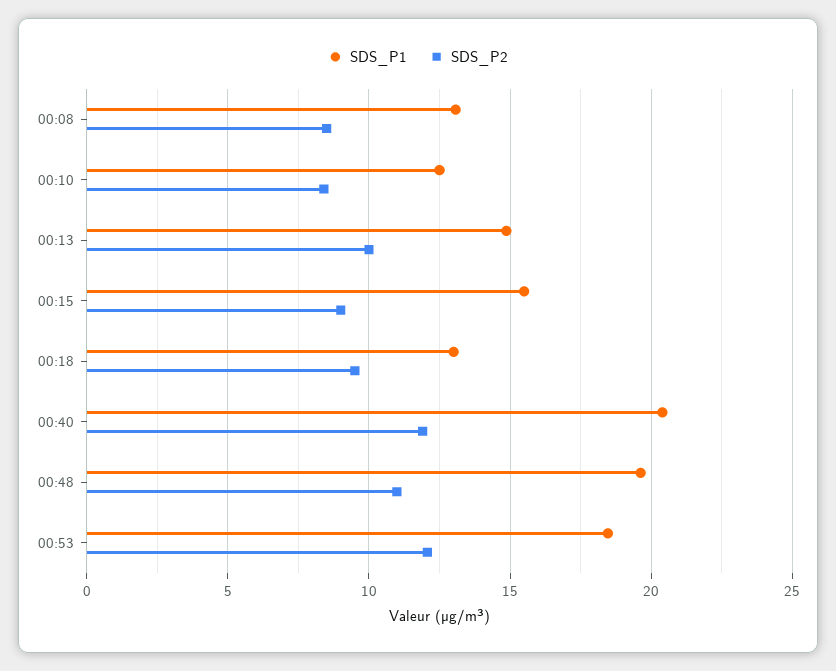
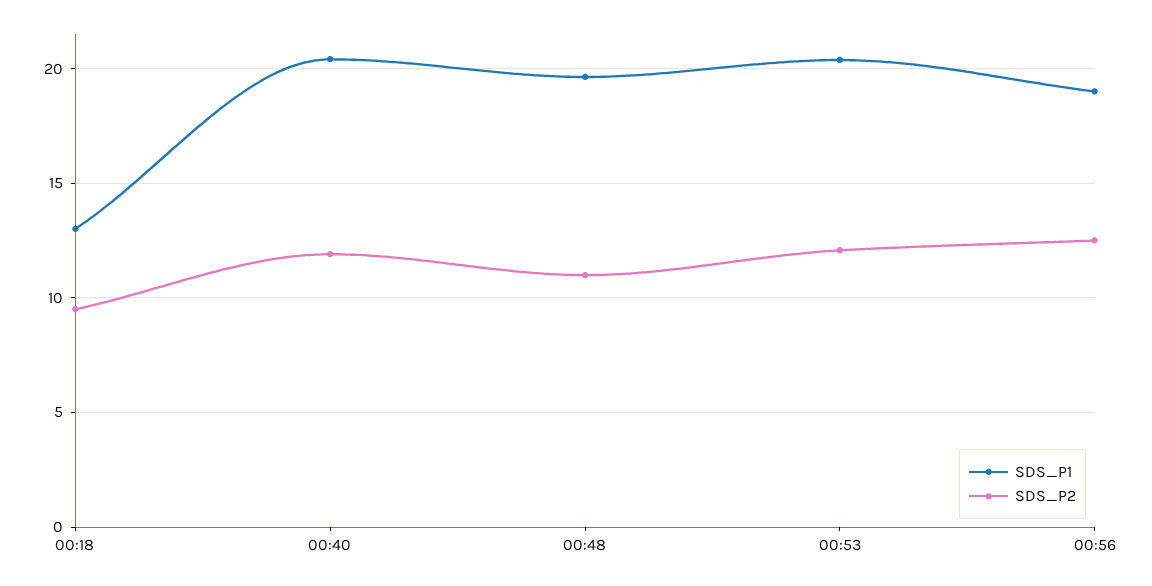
SDS_P1, 00:08: 13 -> none
SDS_P2, 00:08: 8.5 -> none
SDS_P1, 00:10: 12.5 -> none
SDS_P2, 00:10: 8.5 -> none
SDS_P1, 00:13: 15 -> none
SDS_P2, 00:13: 10 -> none
SDS_P1, 00:15: 15.5 -> none
SDS_P2, 00:15: 9 -> none
SDS_P1, 00:53: 18.5 -> 20.5
SDS_P1, 00:56: none -> 19
SDS_P2, 00:56: none -> 12.5

